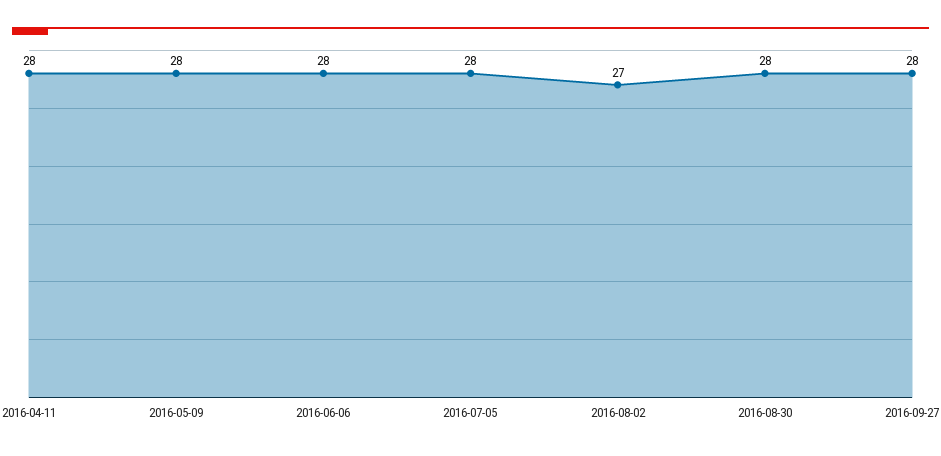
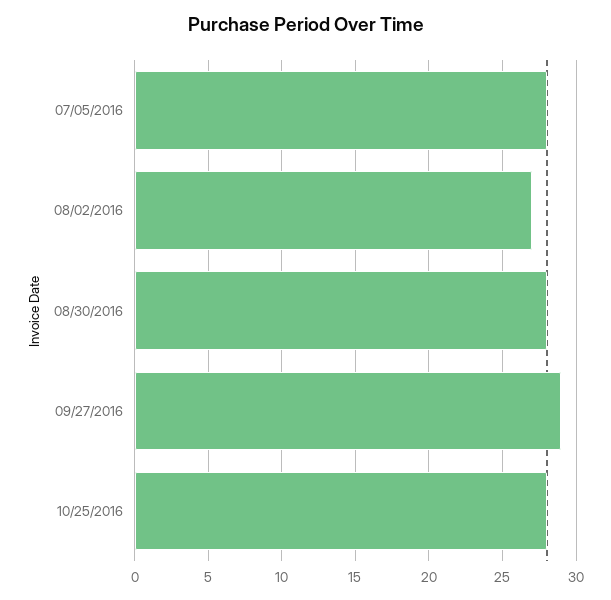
2016-04-11: 28 -> none
2016-05-09: 28 -> none
2016-06-06: 28 -> none
2016-09-27: 28 -> 29
10/25/2016: none -> 28

